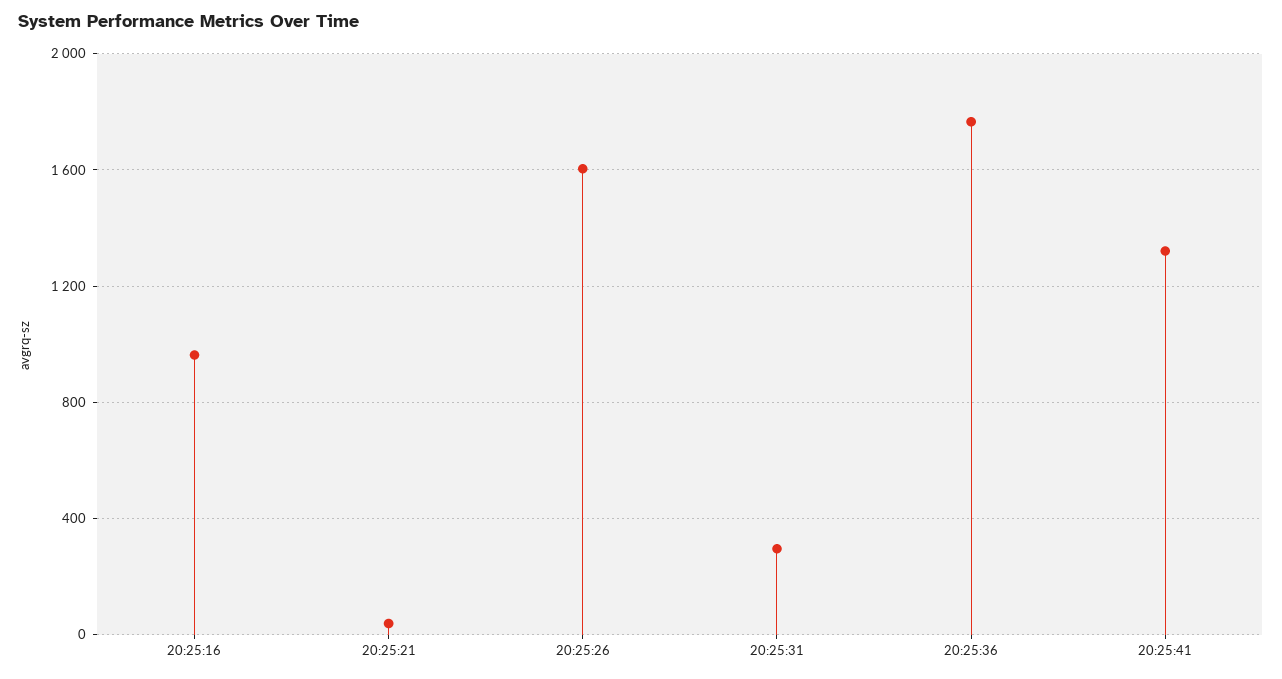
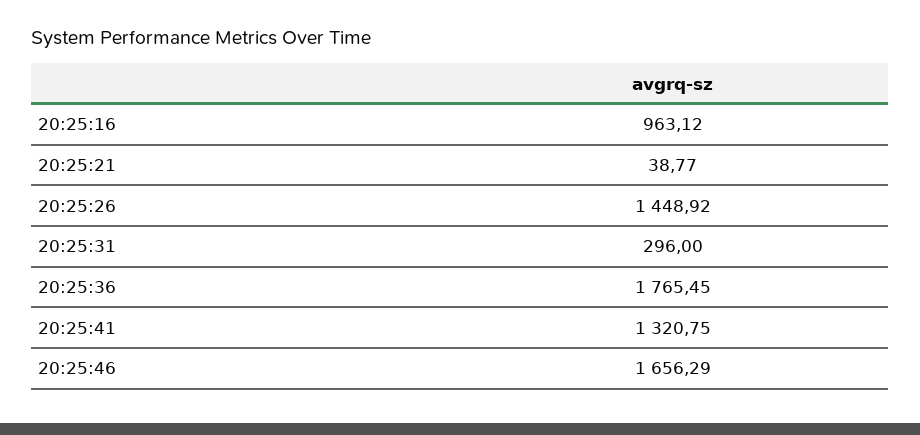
20:25:26: 1600 -> 1448.92
20:25:46: none -> 1656.29

